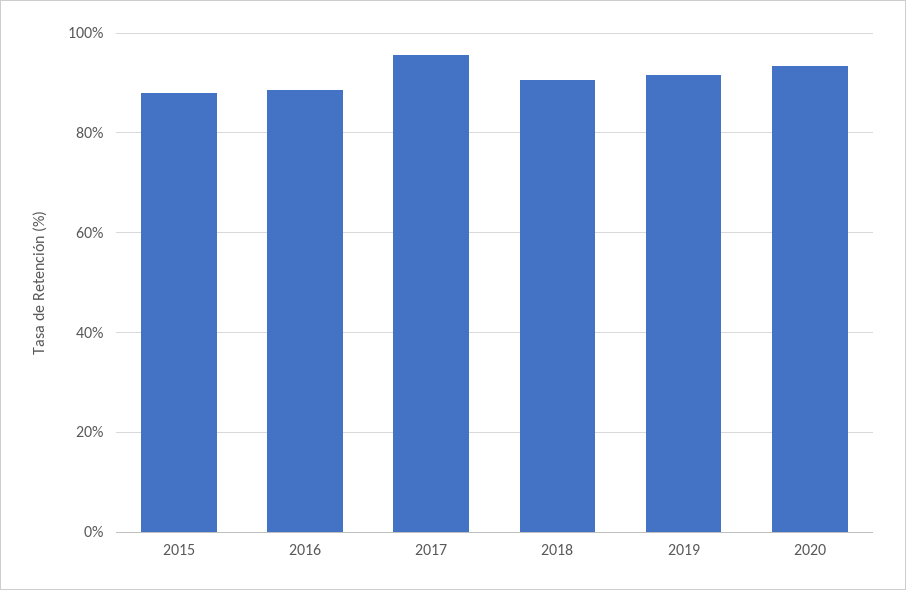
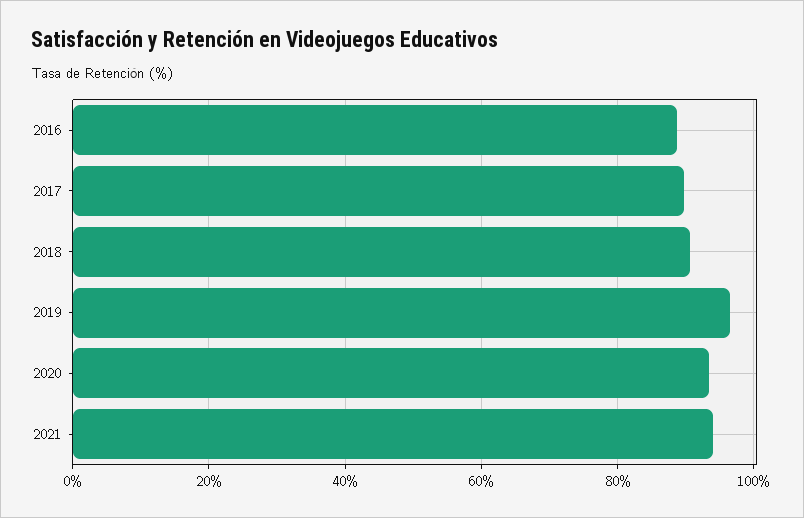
2015: 88 -> none
2017: 96 -> 90
2019: 92 -> 96
2021: none -> 94

